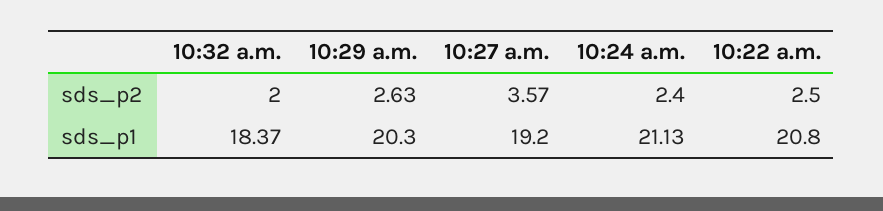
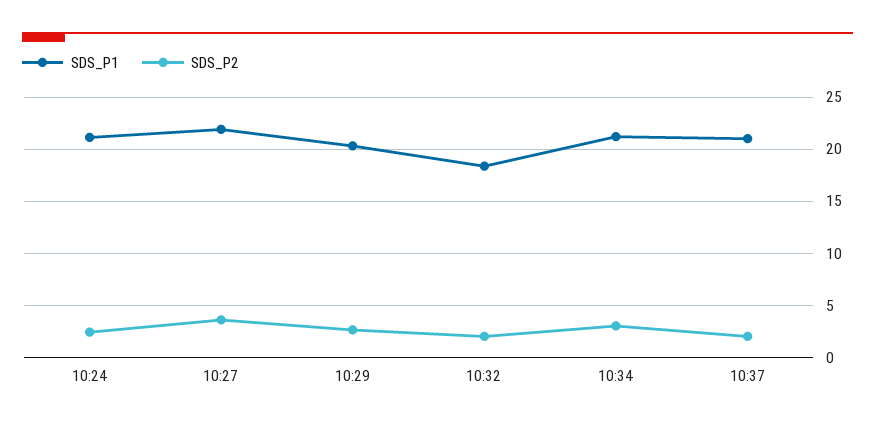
sds_p2, 10:22 a.m.: 2.5 -> none
sds_p1, 10:27 a.m.: 19.2 -> 22
sds_p1, 10:22 a.m.: 20.8 -> none
sds_p1, 10:34: none -> 21
sds_p2, 10:34: none -> 3
sds_p1, 10:37: none -> 21
sds_p2, 10:37: none -> 2

